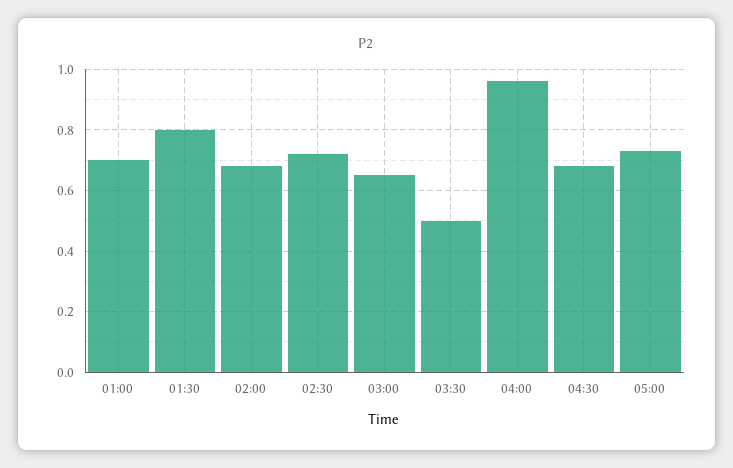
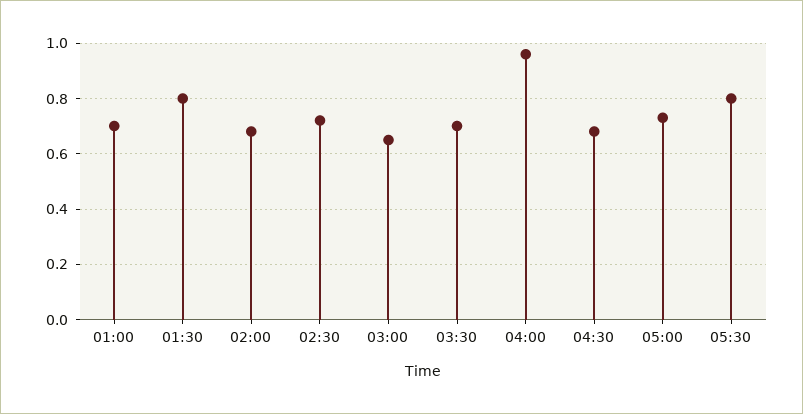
03:30: 0.5 -> 0.7
05:30: none -> 0.8

